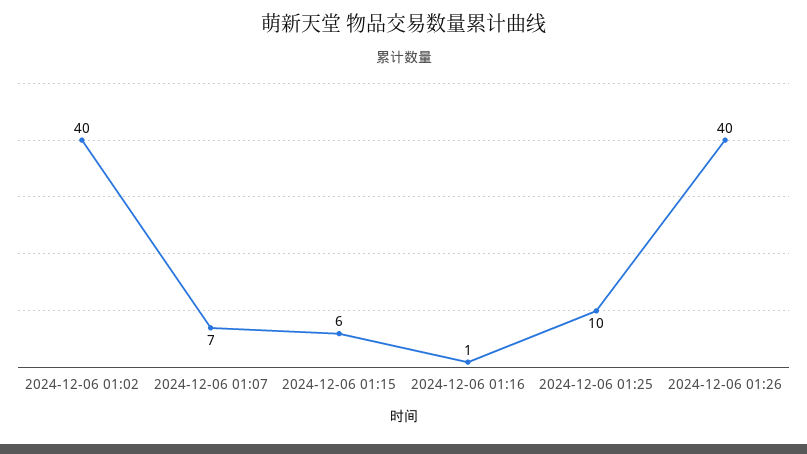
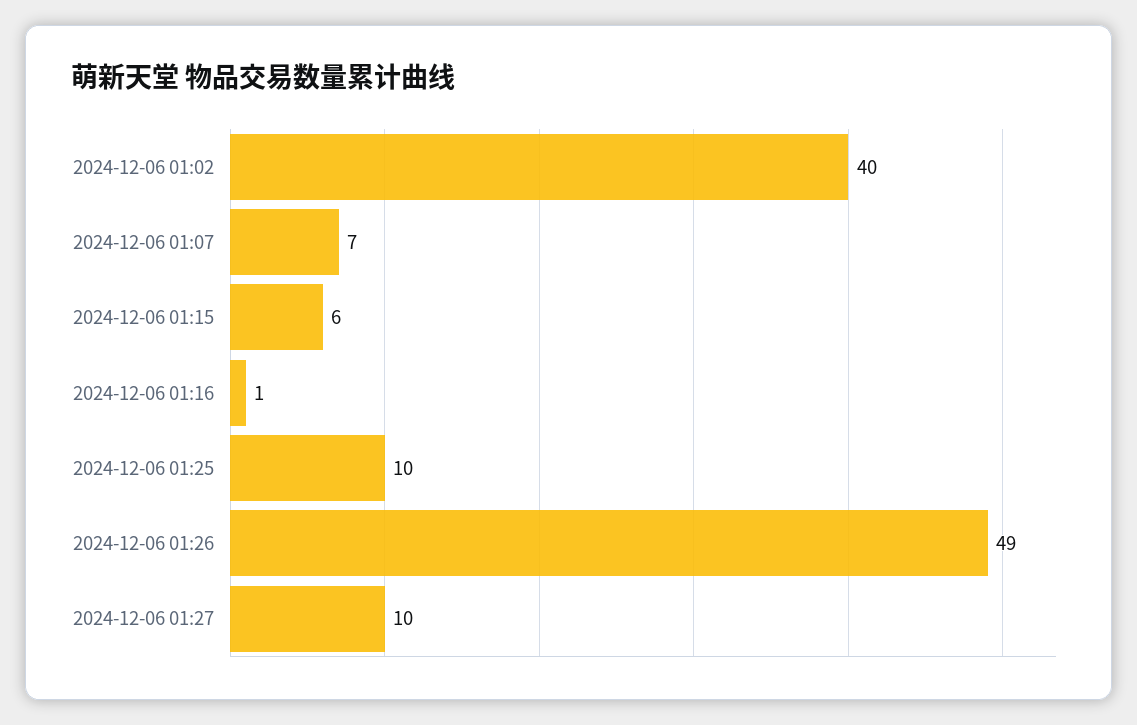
2024-12-06 01:26: 40 -> 49
2024-12-06 01:27: none -> 10

